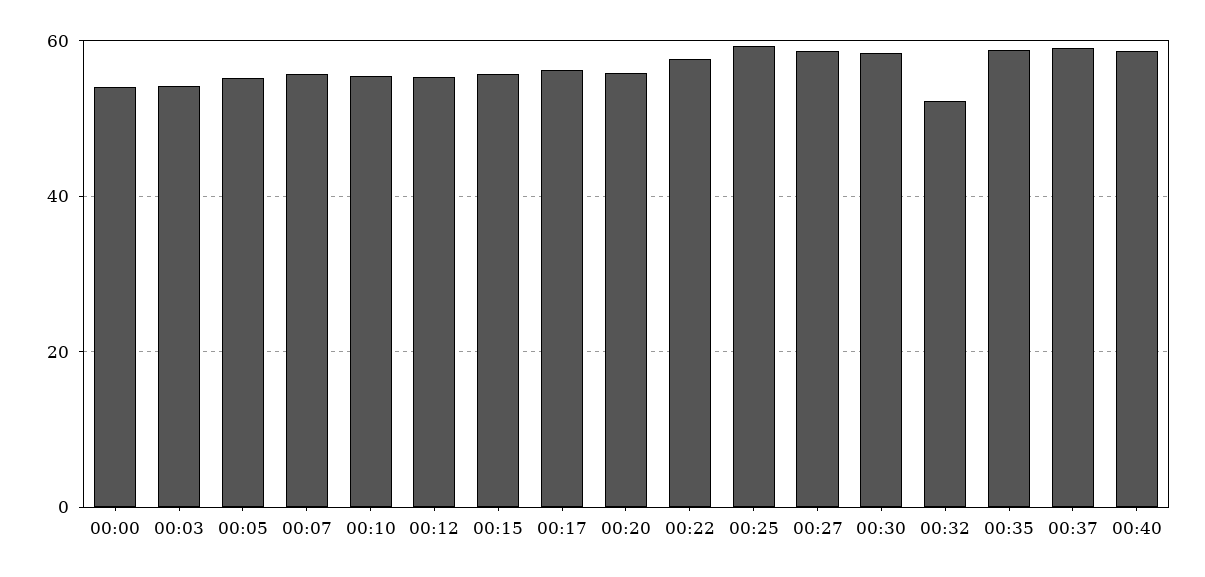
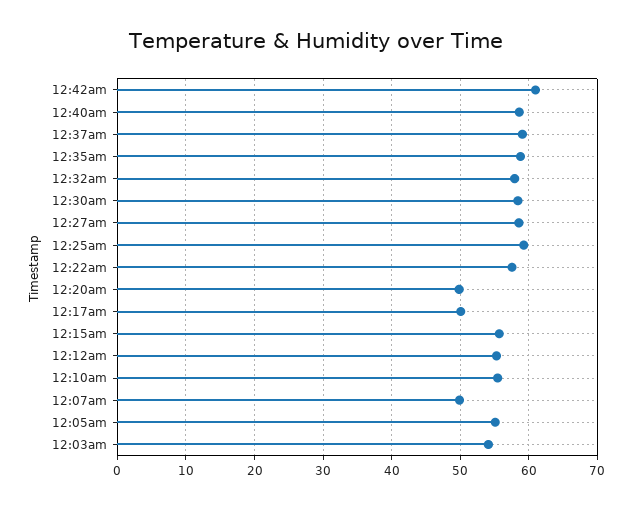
00:00: 54 -> none
00:07: 56 -> 50
00:17: 56 -> 50
00:20: 56 -> 50
00:32: 52 -> 58
12:42am: none -> 61

